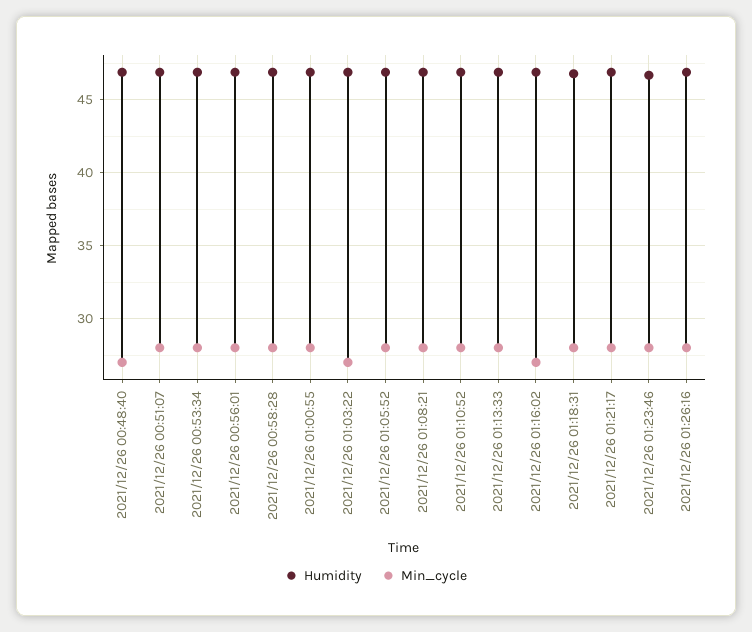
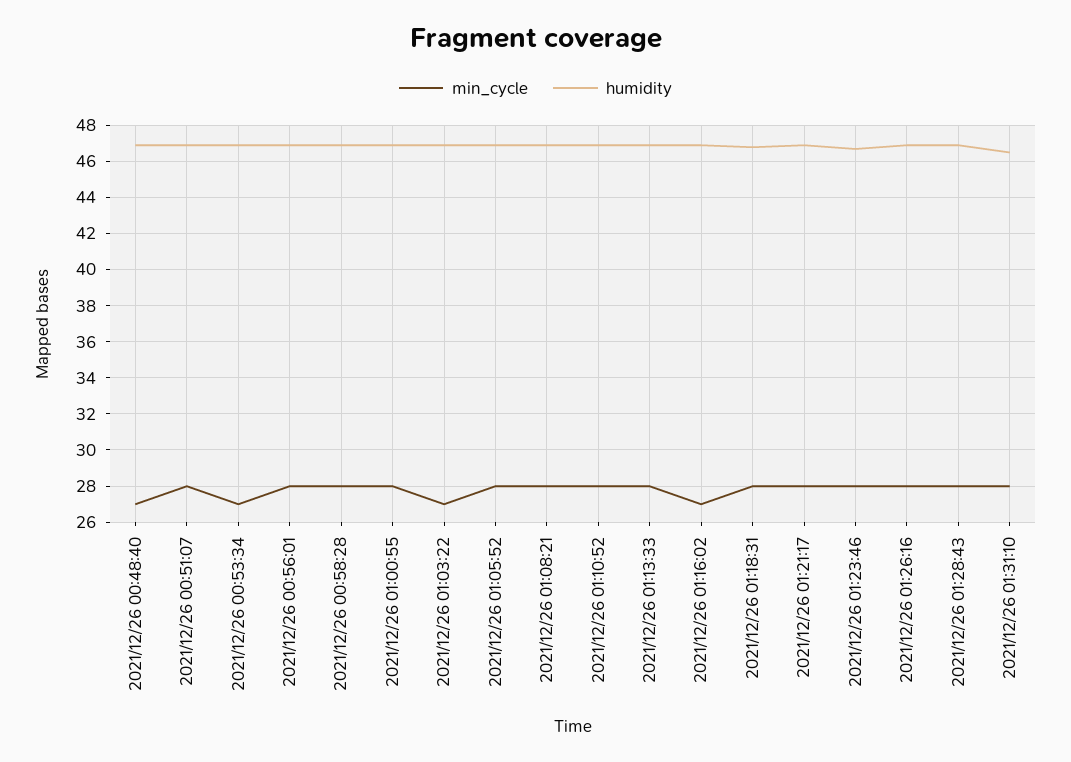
Min_cycle, 2021/12/26 00:53:34: 28 -> 27
Min_cycle, 2021/12/26 01:28:43: none -> 28
Humidity, 2021/12/26 01:28:43: none -> 47
Min_cycle, 2021/12/26 01:31:10: none -> 28
Humidity, 2021/12/26 01:31:10: none -> 46.5

